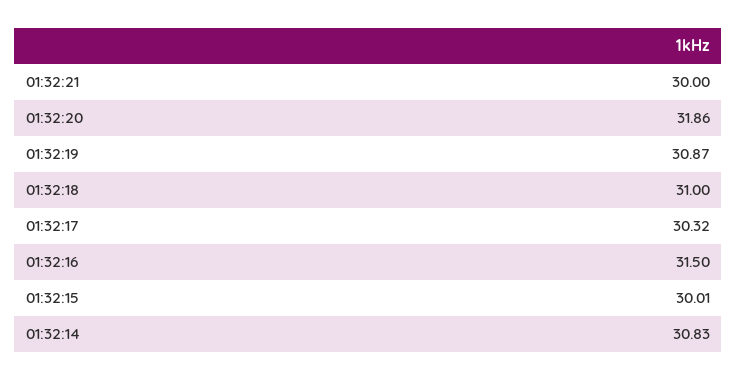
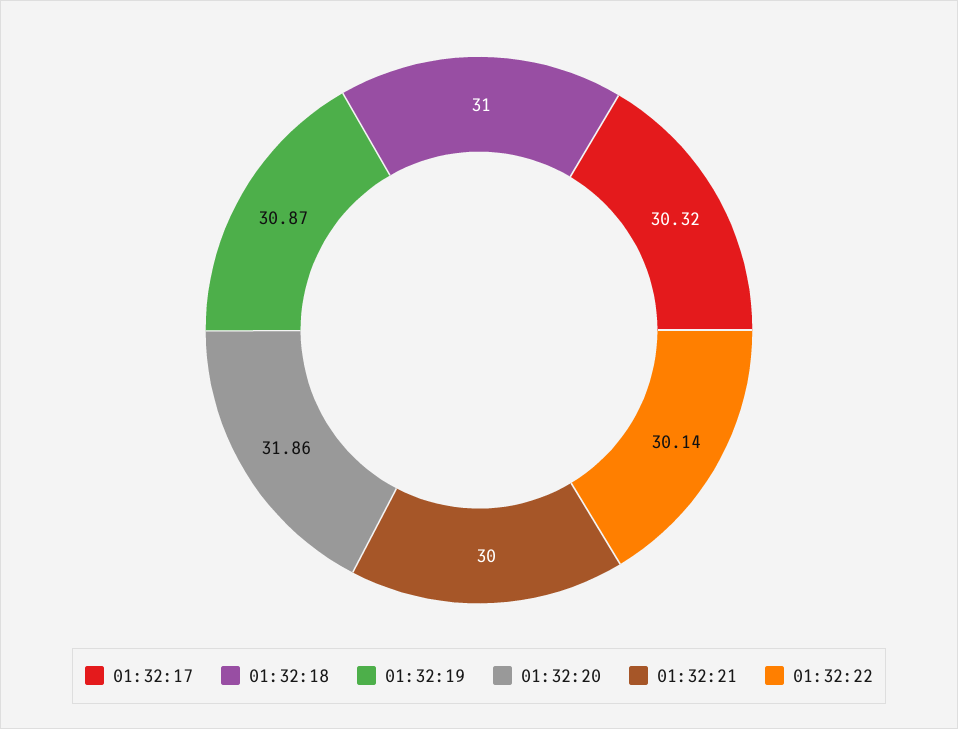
01:32:16: 31.5 -> none
01:32:15: 30.01 -> none
01:32:14: 30.83 -> none
01:32:22: none -> 30.14

